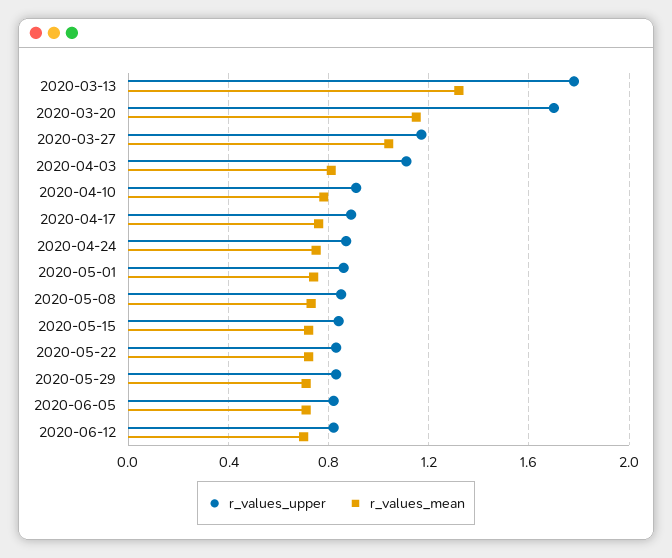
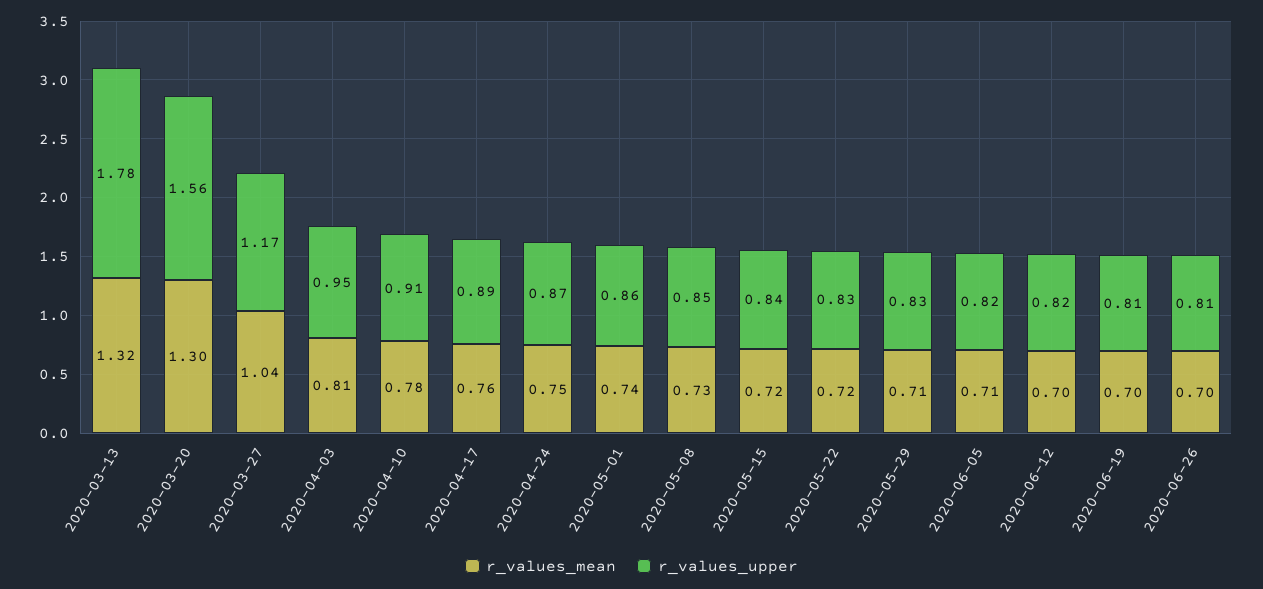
r_values_upper, 2020-03-20: 1.7 -> 1.56
r_values_mean, 2020-03-20: 1.15 -> 1.3
r_values_upper, 2020-04-03: 1.1 -> 0.95
r_values_mean, 2020-06-19: none -> 0.7
r_values_upper, 2020-06-19: none -> 0.81
r_values_mean, 2020-06-26: none -> 0.7
r_values_upper, 2020-06-26: none -> 0.81

